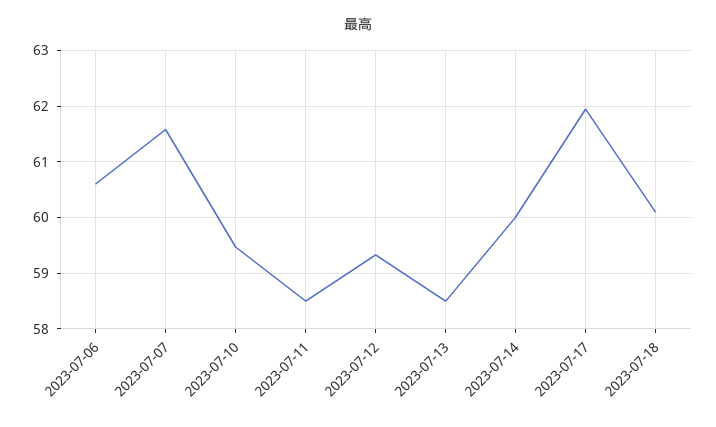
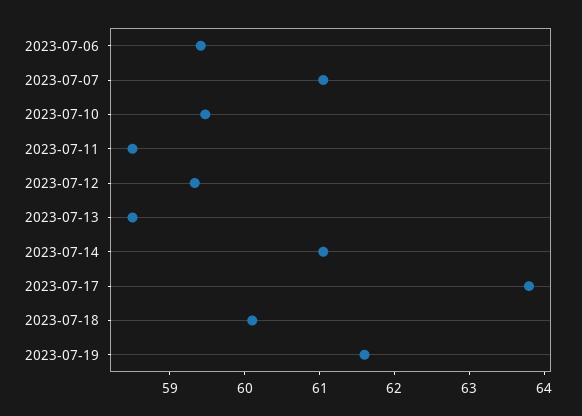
2023-07-06: 60.6 -> 59.4
2023-07-07: 61.6 -> 61
2023-07-14: 60 -> 61
2023-07-17: 62 -> 63.8
2023-07-19: none -> 61.6

